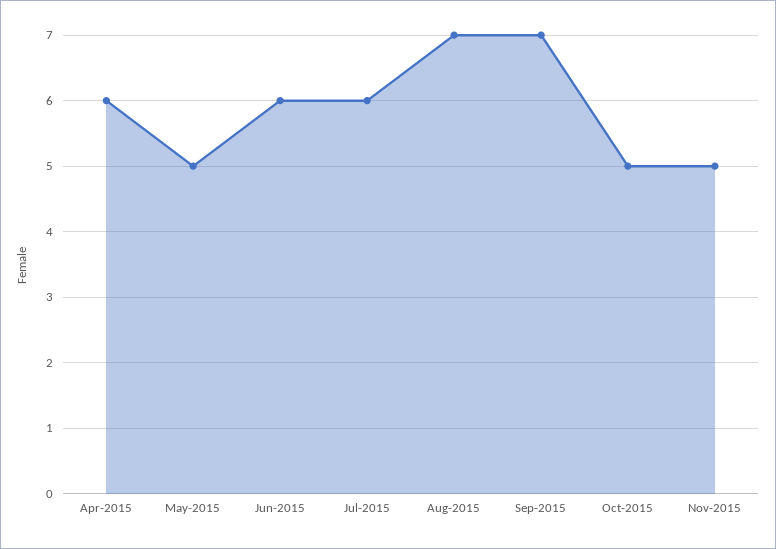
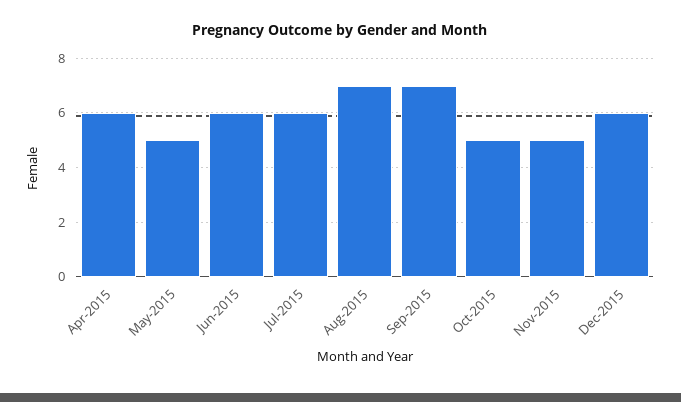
Dec-2015: none -> 6

